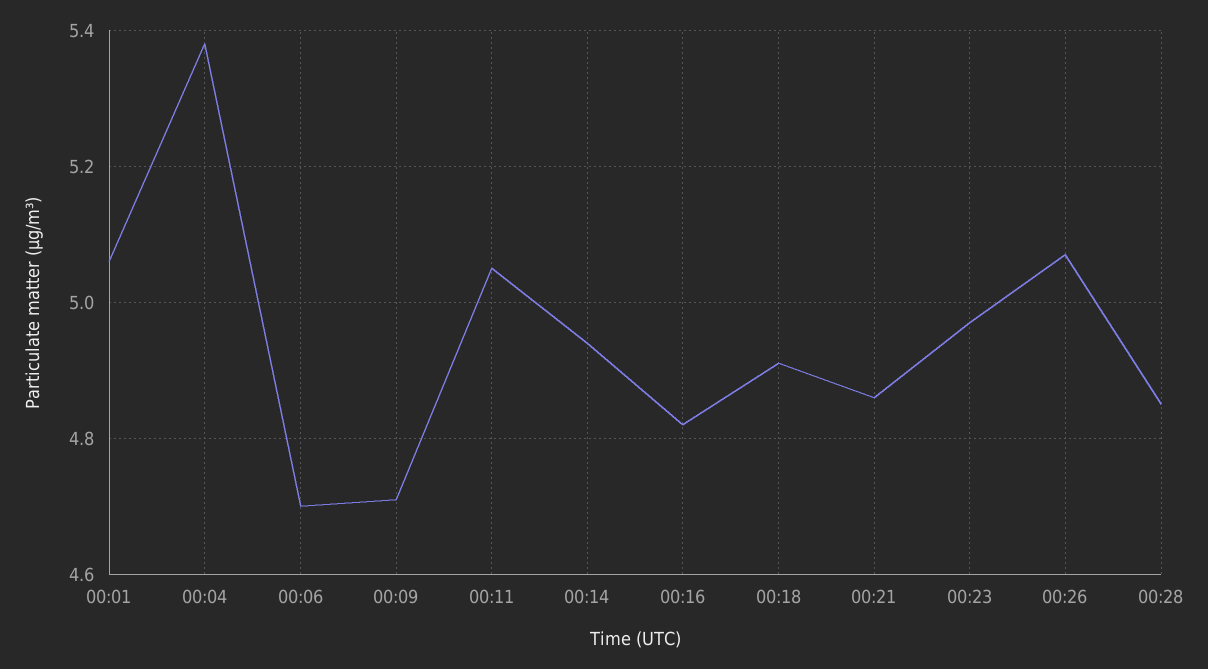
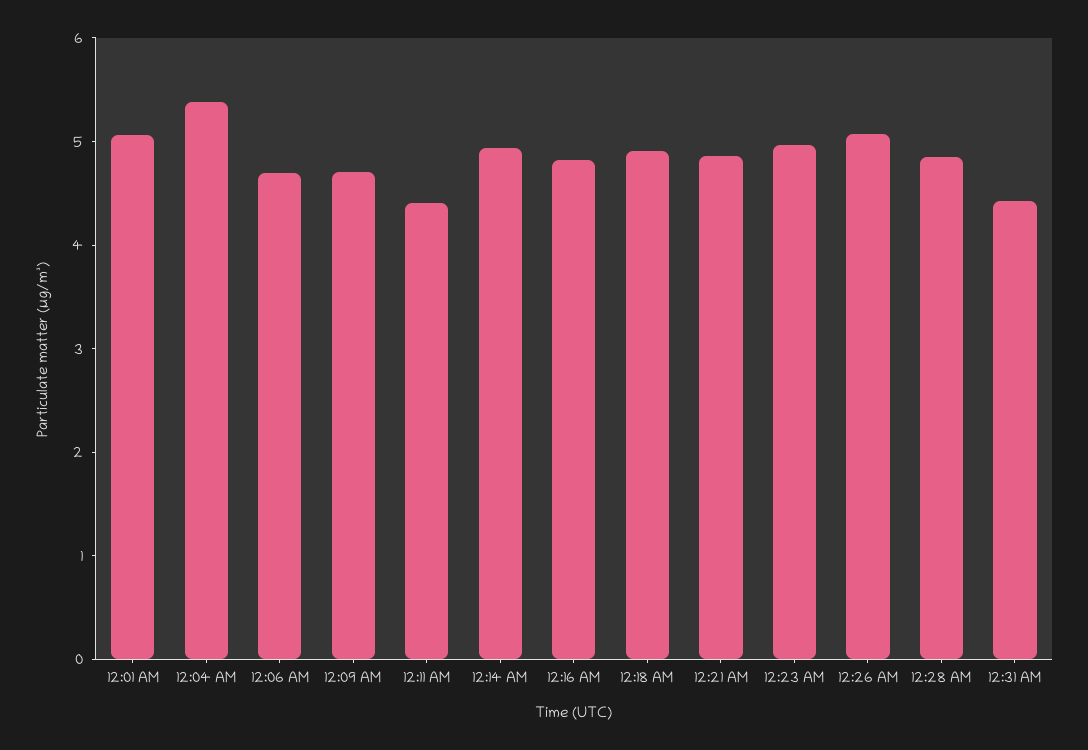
00:11: 5.05 -> 4.4
12:31 AM: none -> 4.4

